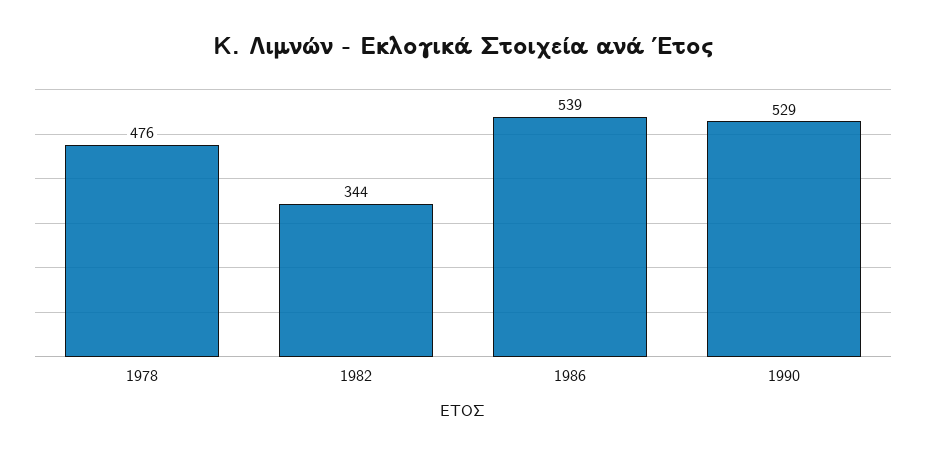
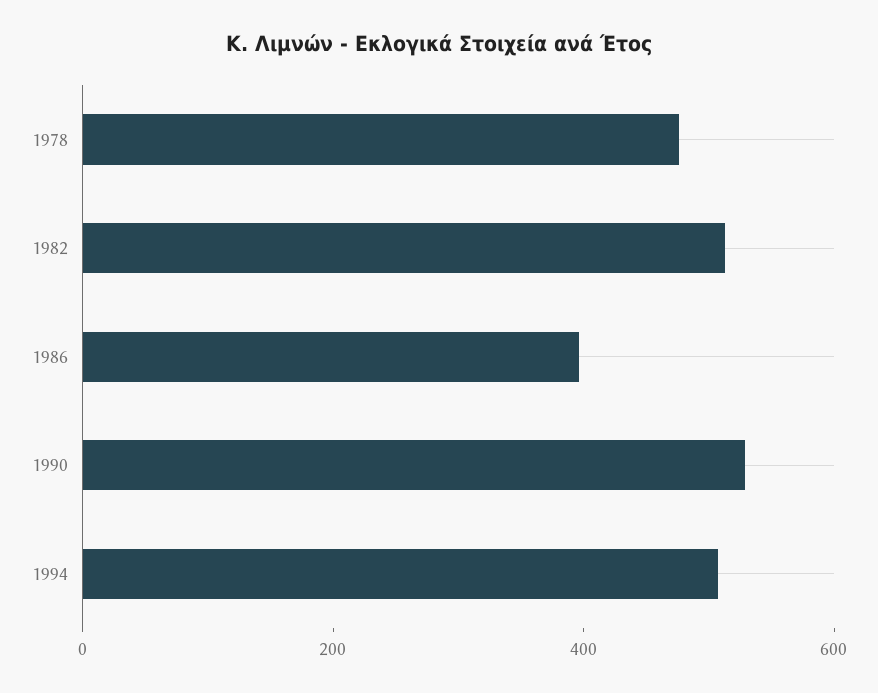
1982: 344 -> 500
1986: 539 -> 400
1994: none -> 500

